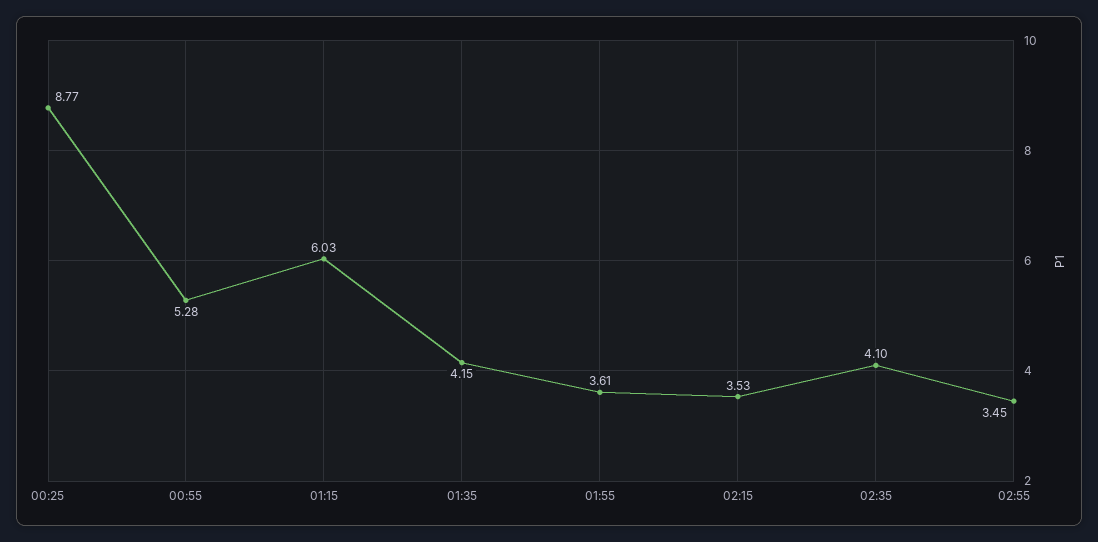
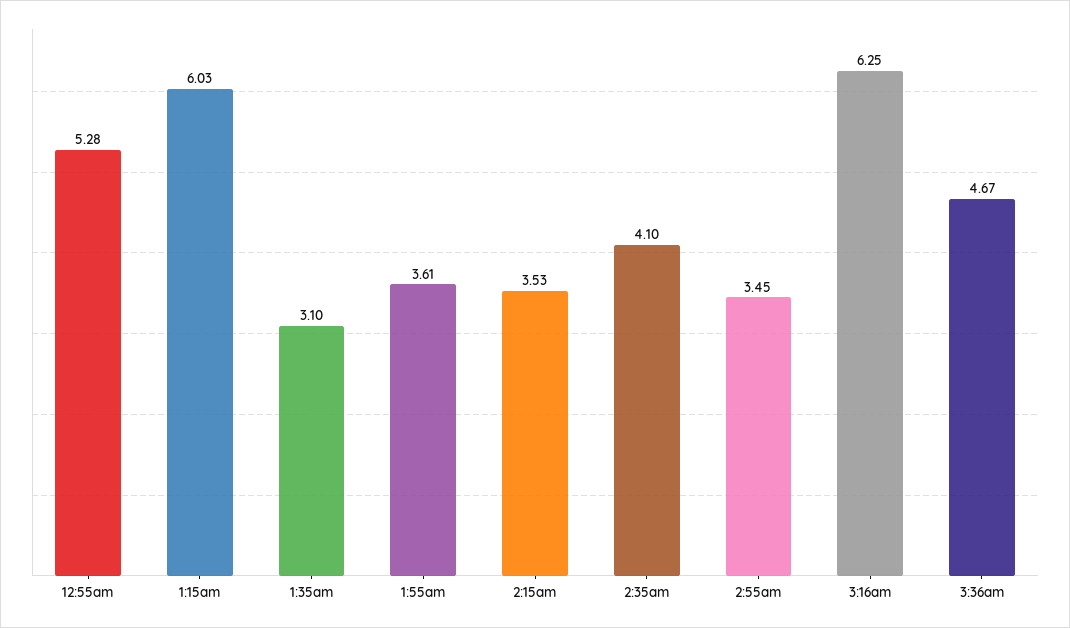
00:25: 8.77 -> none
01:35: 4.15 -> 3.1
3:16am: none -> 6.25
3:36am: none -> 4.67

